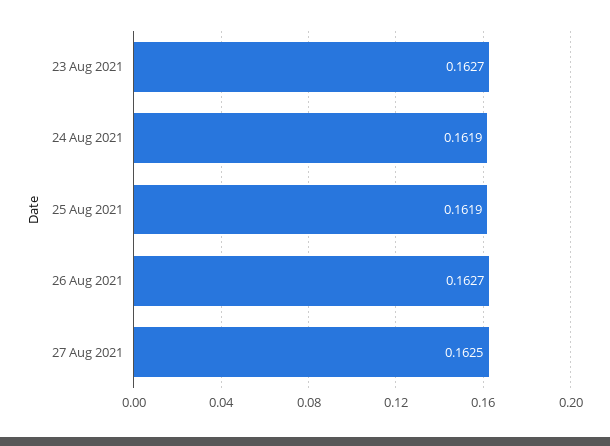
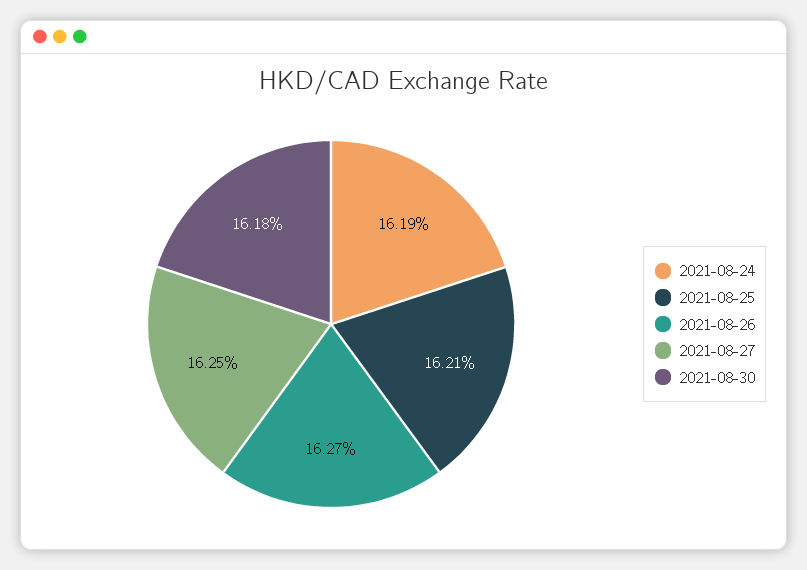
23 Aug 2021: 0.1627 -> none
25 Aug 2021: 0.1619 -> 0.1621
2021-08-30: none -> 0.1618

